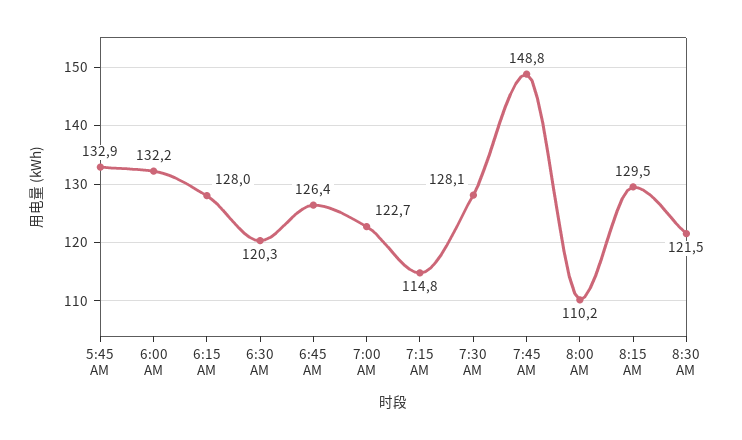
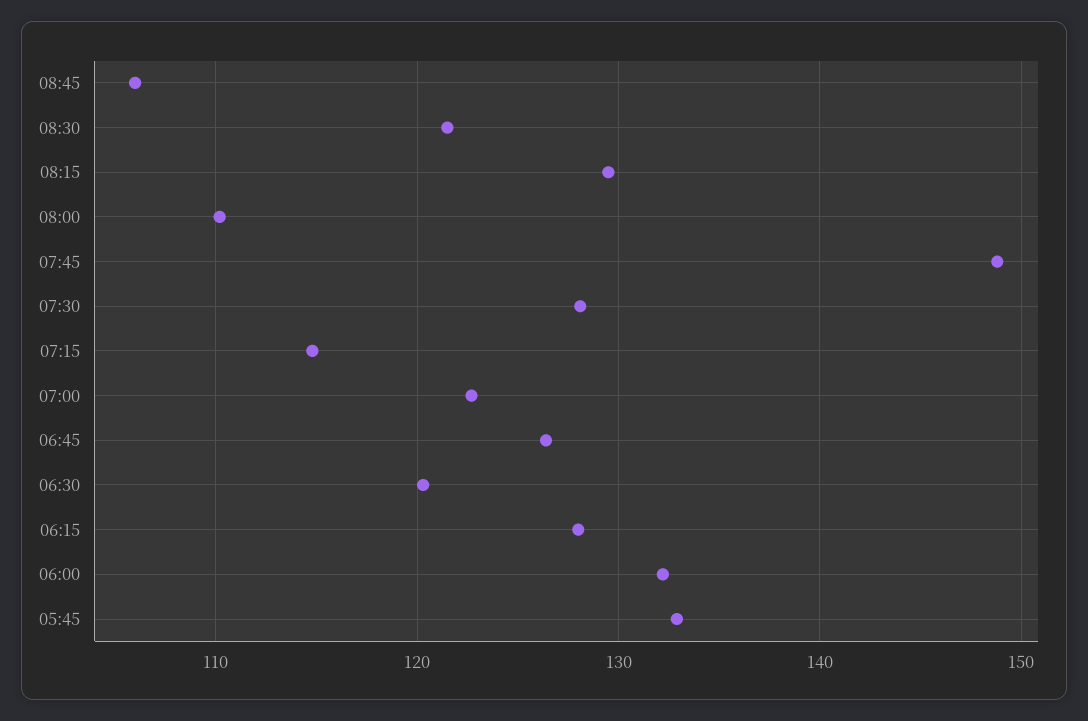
08:45: none -> 106

